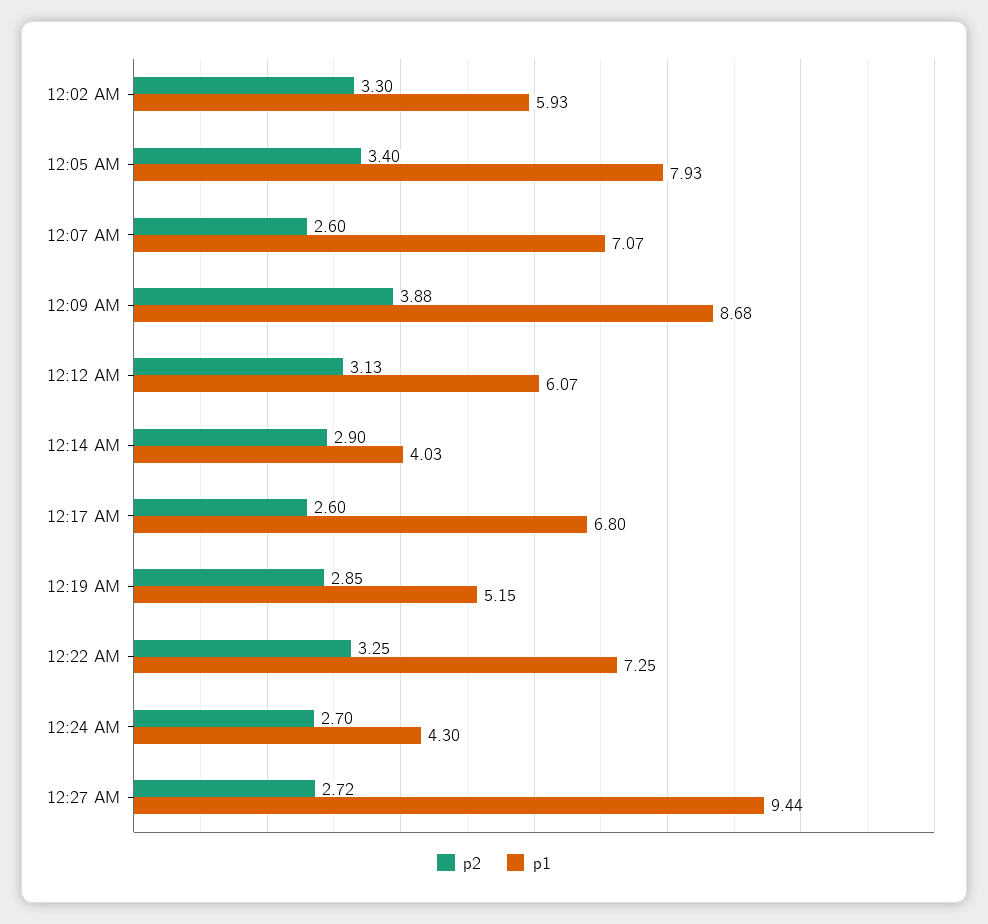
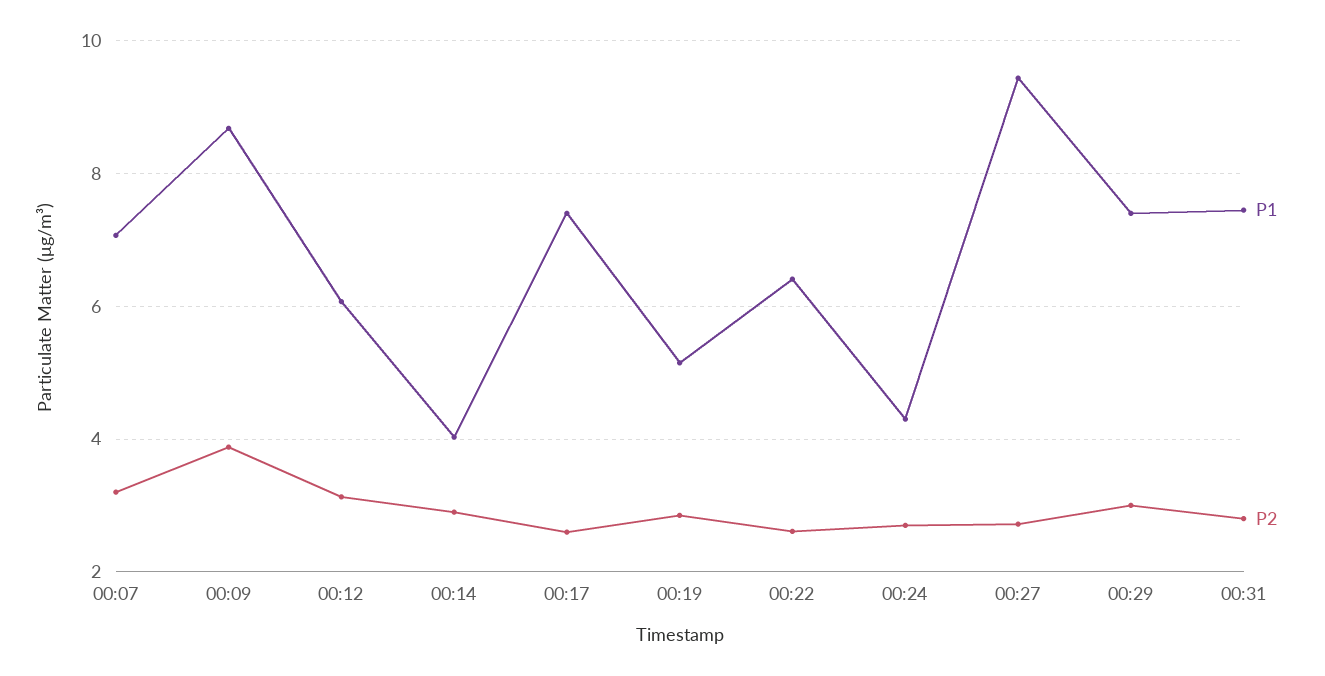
p2, 12:02 AM: 3.3 -> none
p1, 12:02 AM: 5.93 -> none
p2, 12:05 AM: 3.4 -> none
p1, 12:05 AM: 7.93 -> none
p2, 12:07 AM: 2.6 -> 3.2
p1, 12:17 AM: 6.8 -> 7.4
p2, 12:22 AM: 3.25 -> 2.6
p1, 12:22 AM: 7.25 -> 6.4
p1, 00:29: none -> 7.4
p2, 00:29: none -> 3
p1, 00:31: none -> 7.4
p2, 00:31: none -> 2.8

